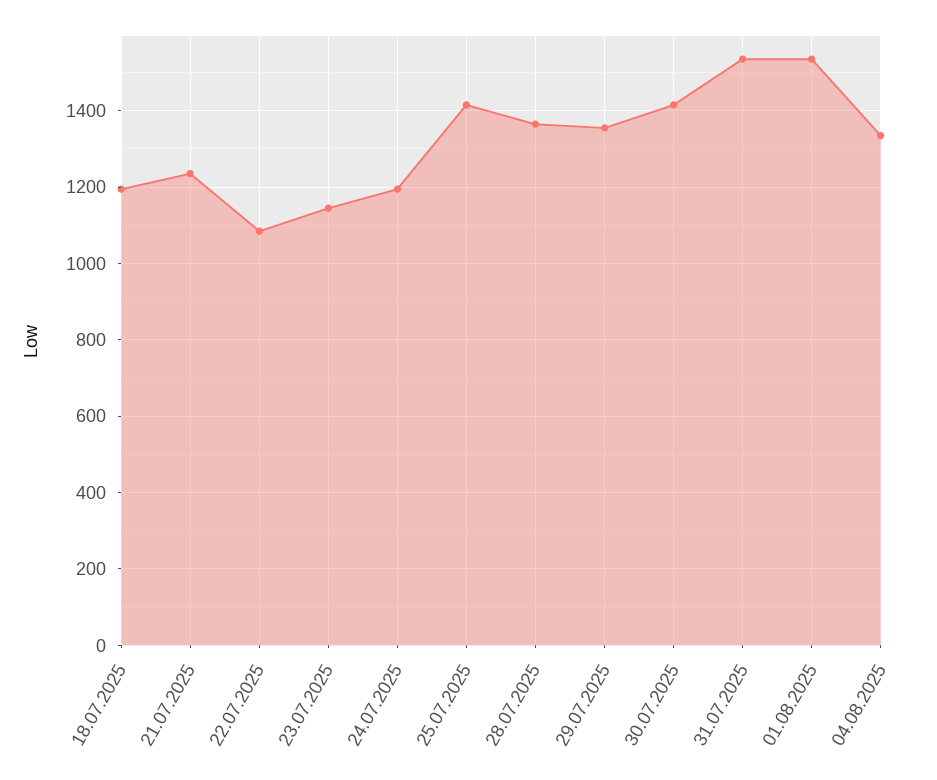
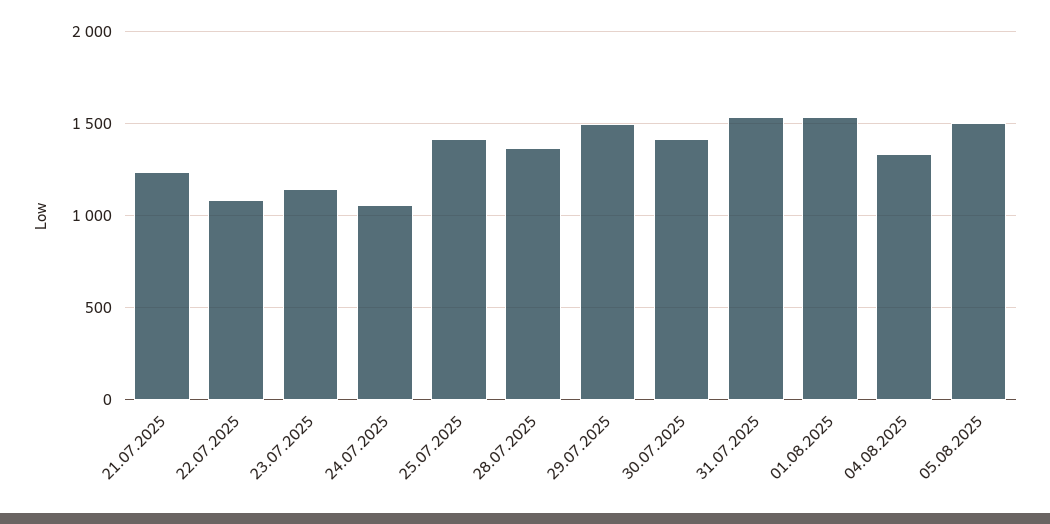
18.07.2025: 1200 -> none
24.07.2025: 1200 -> 1050
29.07.2025: 1360 -> 1500
05.08.2025: none -> 1500

